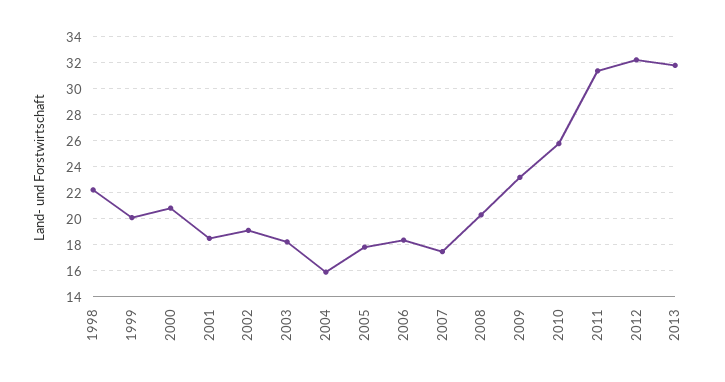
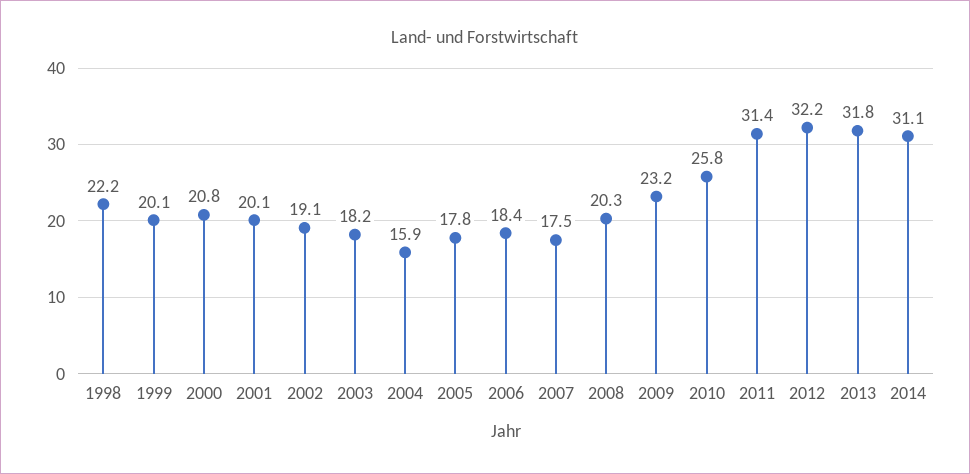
2001: 18.5 -> 20.1
2014: none -> 31.1

